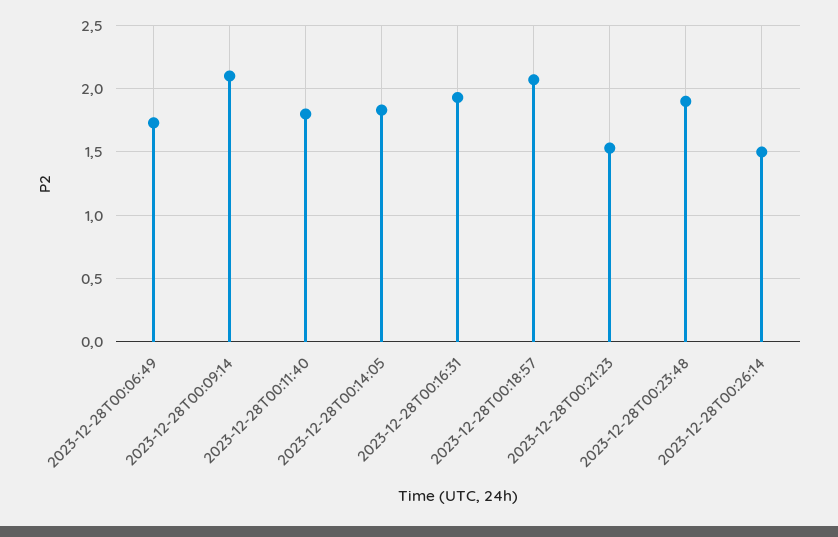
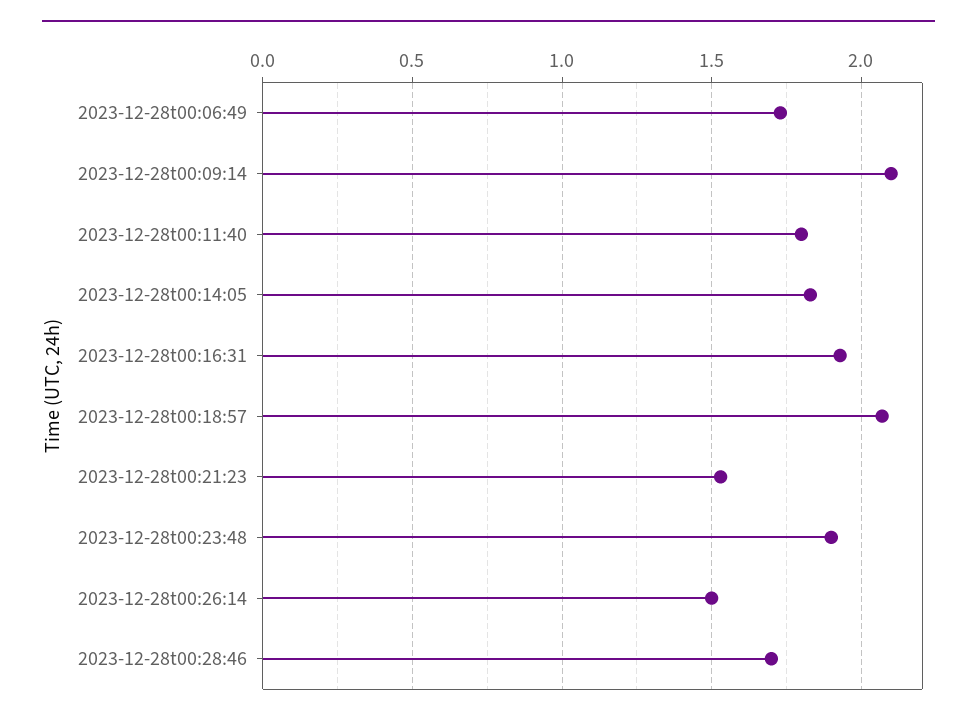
2023-12-28t00:28:46: none -> 1.7

